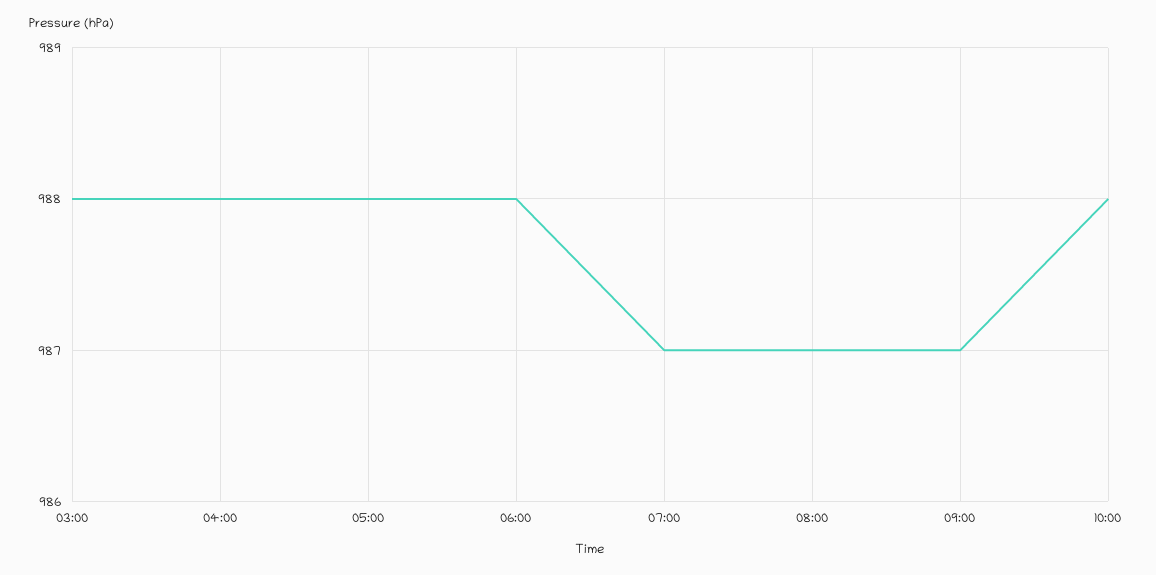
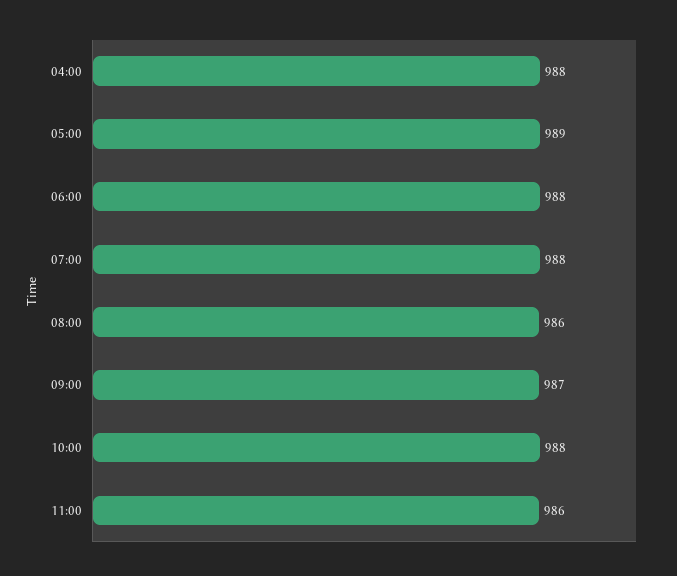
03:00: 988 -> none
05:00: 988 -> 989
07:00: 987 -> 988
08:00: 987 -> 986
11:00: none -> 986

